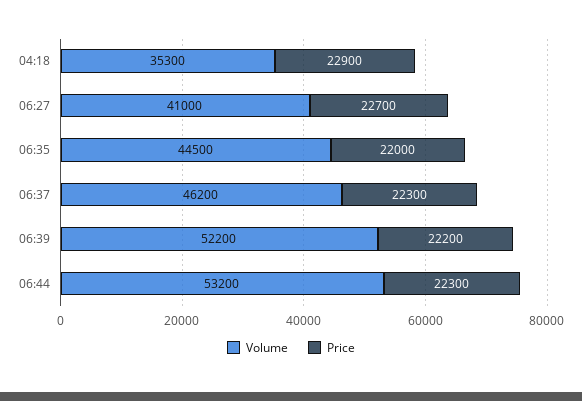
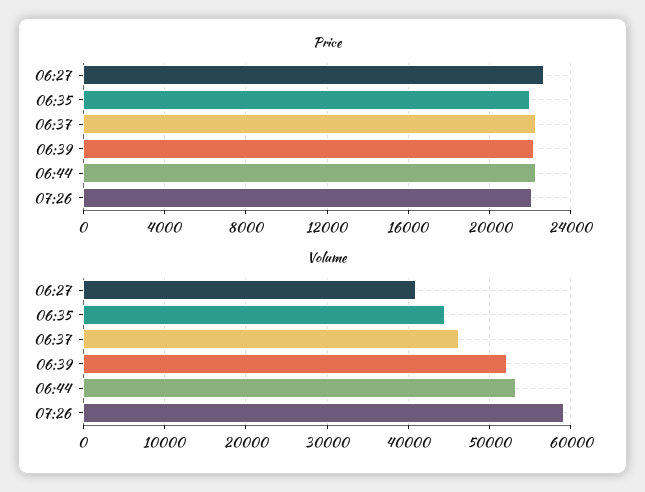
Volume, 04:18: 35300 -> none
Price, 04:18: 22900 -> none
Price, 07:26: none -> 22000
Volume, 07:26: none -> 59000

